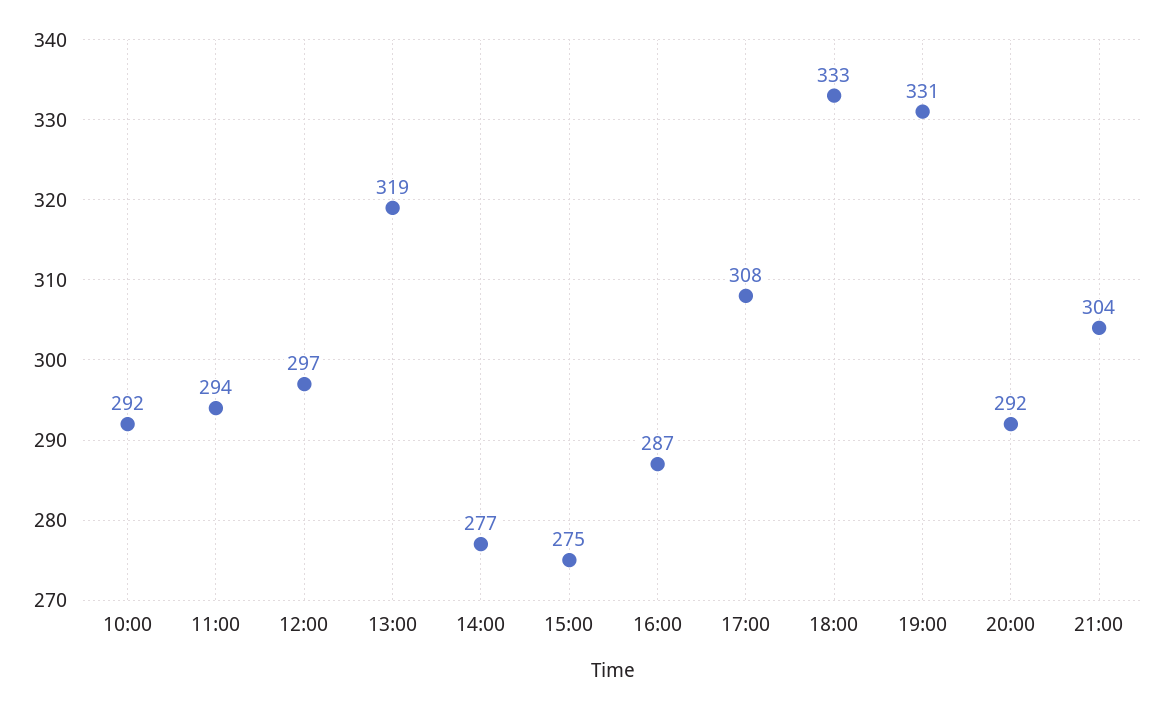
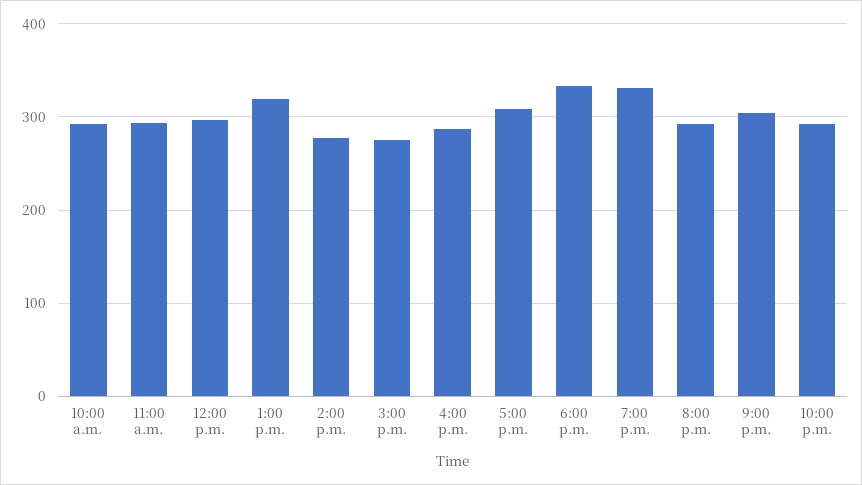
10:00 p.m.: none -> 290

